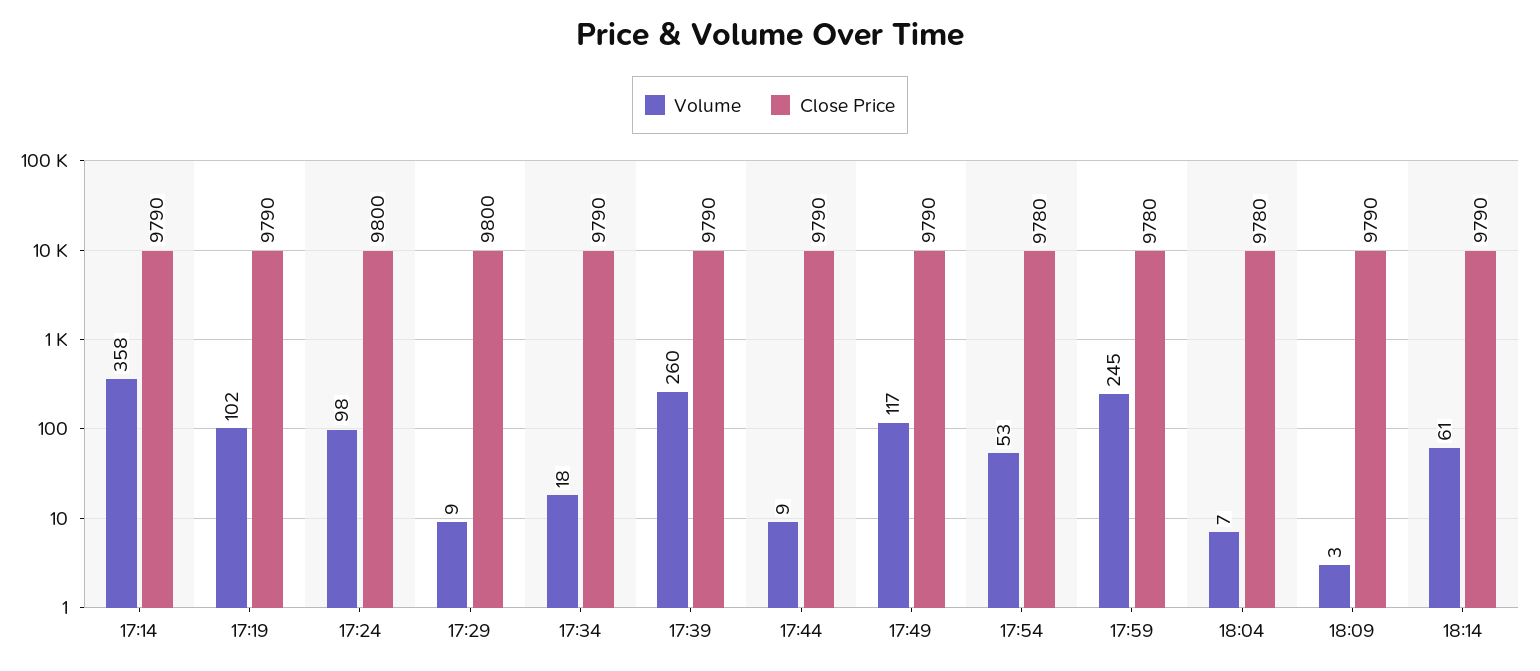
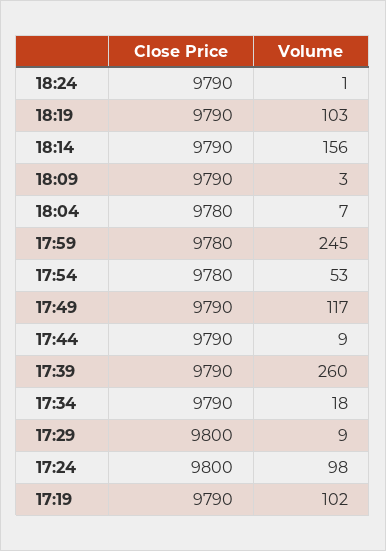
Volume, 17:14: 358 -> none
Close Price, 17:14: 9790 -> none
Volume, 18:14: 61 -> 156
Close Price, 18:24: none -> 9790
Volume, 18:24: none -> 1
Close Price, 18:19: none -> 9790
Volume, 18:19: none -> 103

